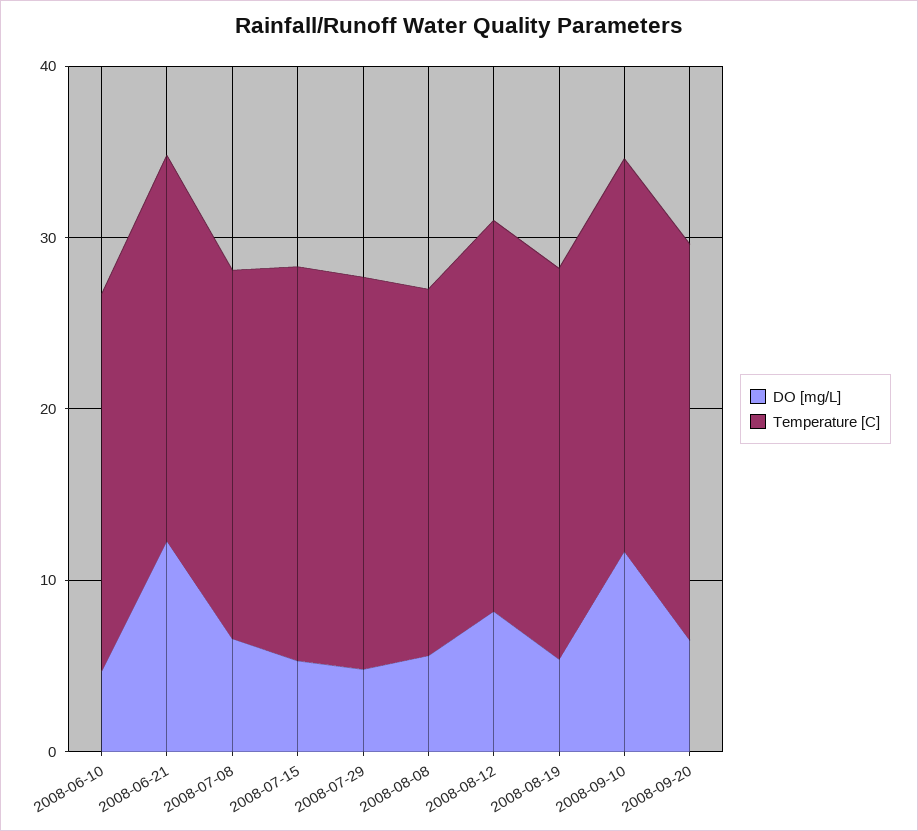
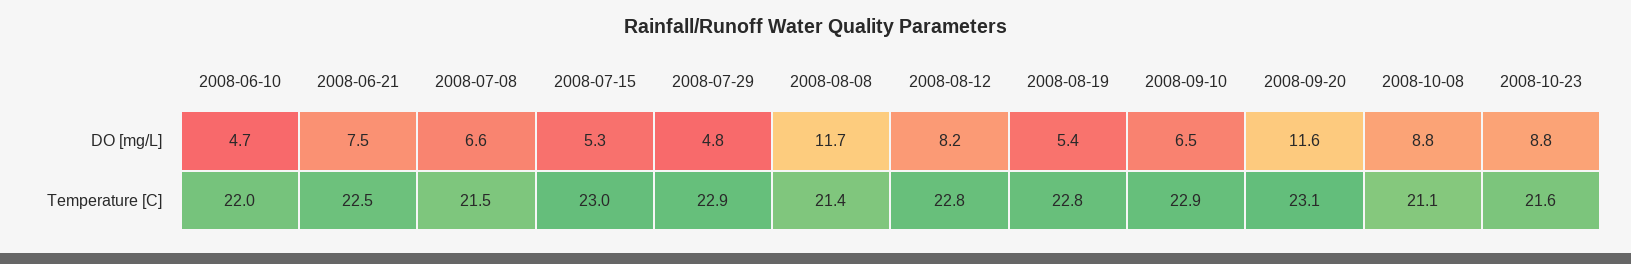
DO [mg/L], 2008-06-21: 12 -> 7.5
DO [mg/L], 2008-08-08: 6 -> 11.7
DO [mg/L], 2008-09-10: 12 -> 6.5
DO [mg/L], 2008-09-20: 6 -> 11.6
DO [mg/L], 2008-10-08: none -> 8.8
DO [mg/L], 2008-10-23: none -> 8.8
Temperature [C], 2008-10-08: none -> 21.1
Temperature [C], 2008-10-23: none -> 21.6

